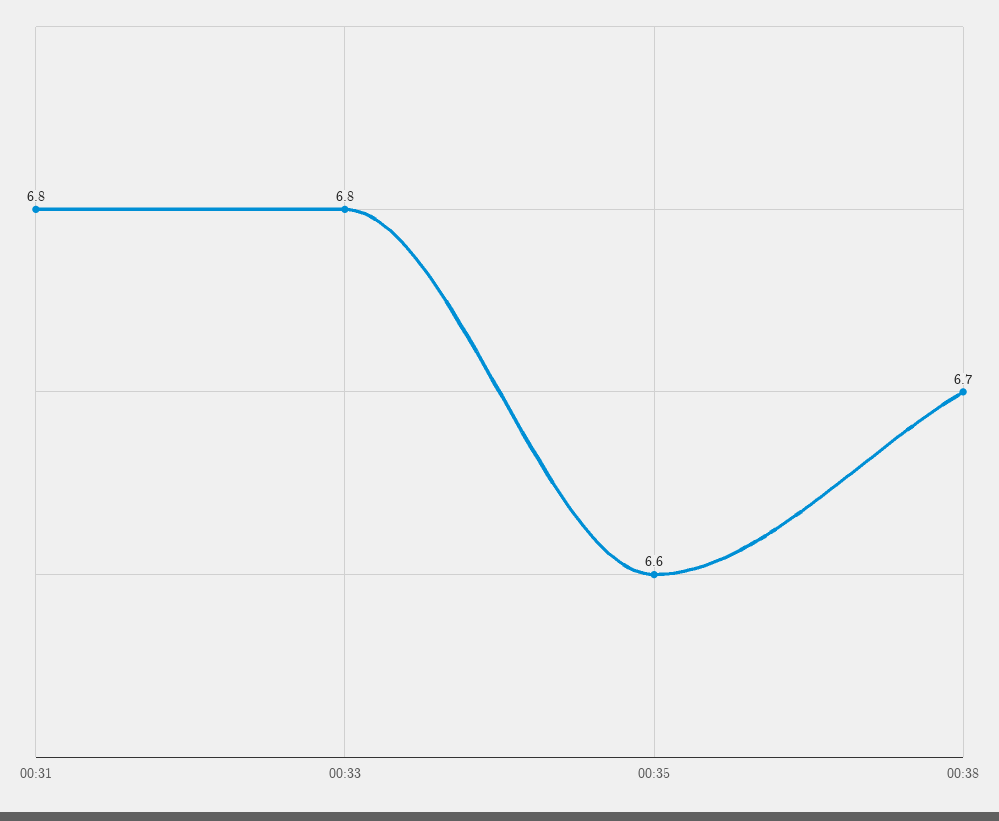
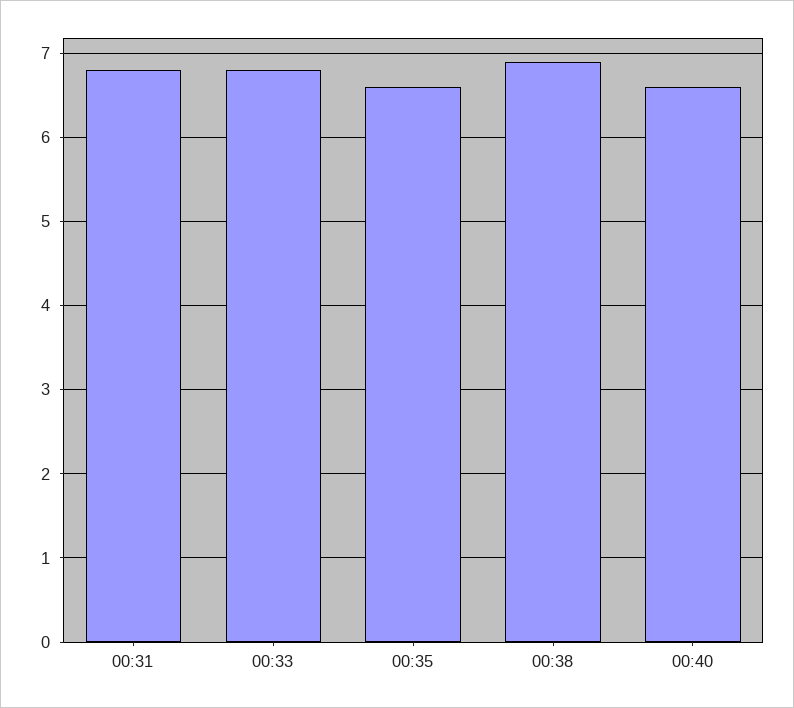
00:38: 6.7 -> 6.9
00:40: none -> 6.6

